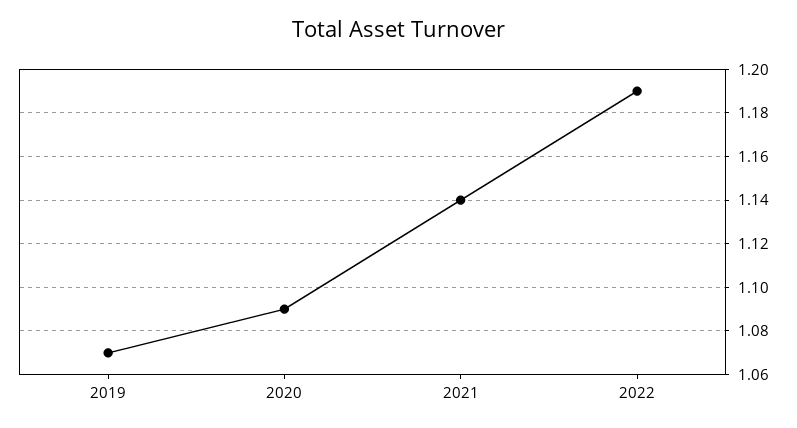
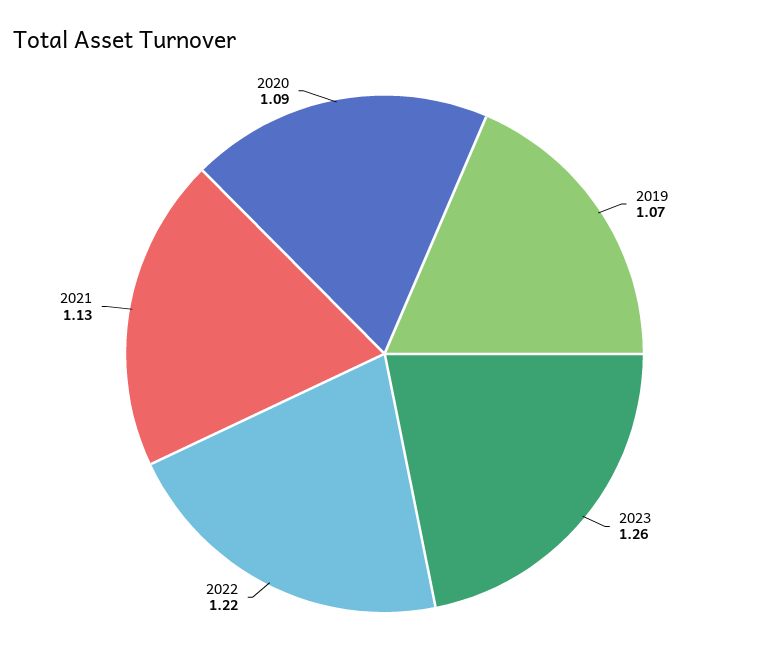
2021: 1.14 -> 1.13
2022: 1.19 -> 1.22
2023: none -> 1.26

